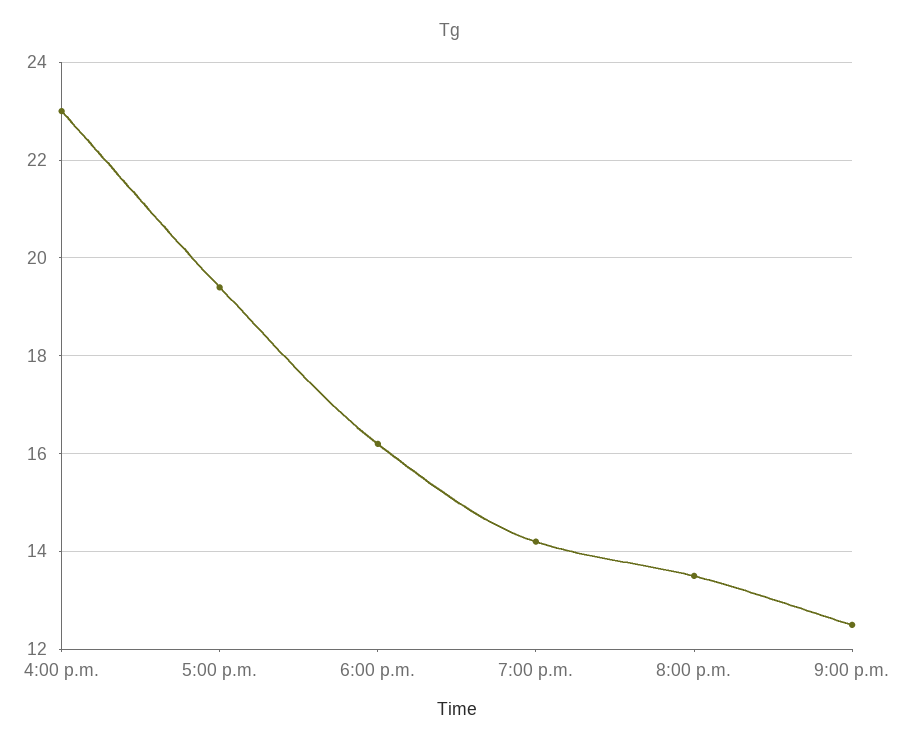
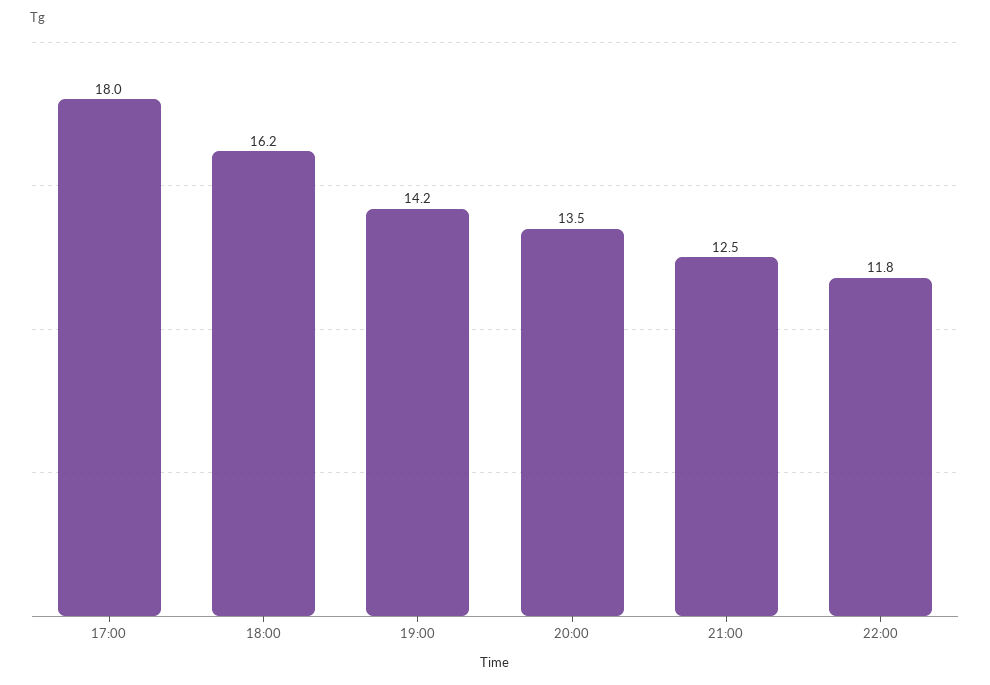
4:00 p.m.: 23 -> none
5:00 p.m.: 19.5 -> 18
22:00: none -> 11.8

